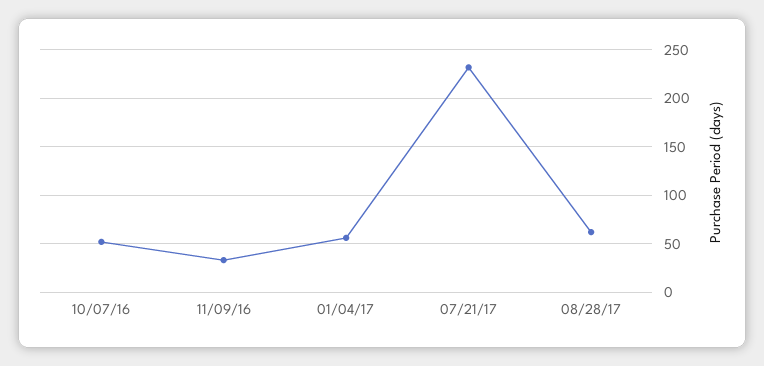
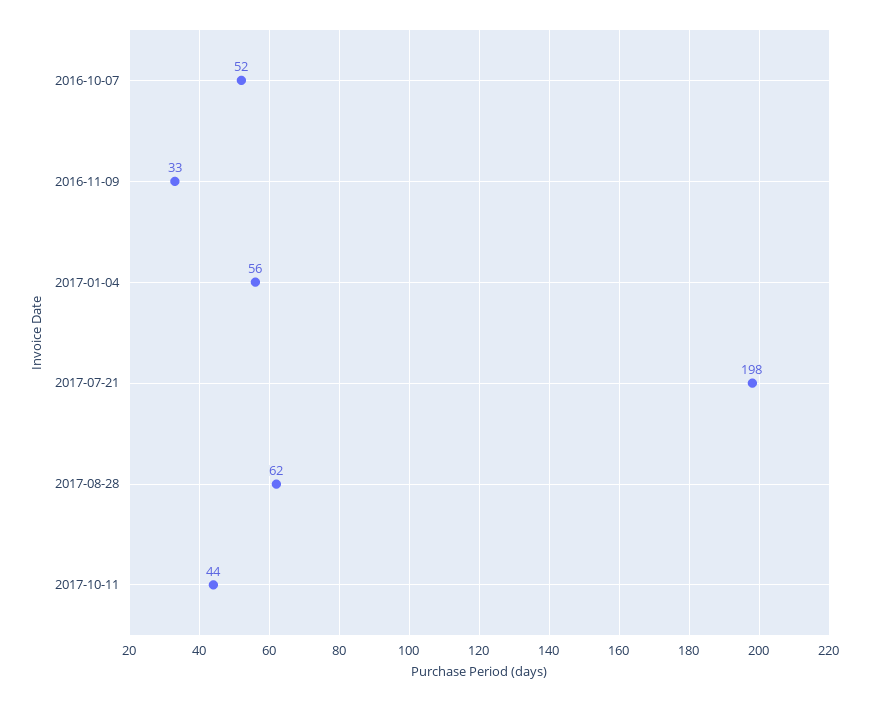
07/21/17: 230 -> 198
2017-10-11: none -> 44

